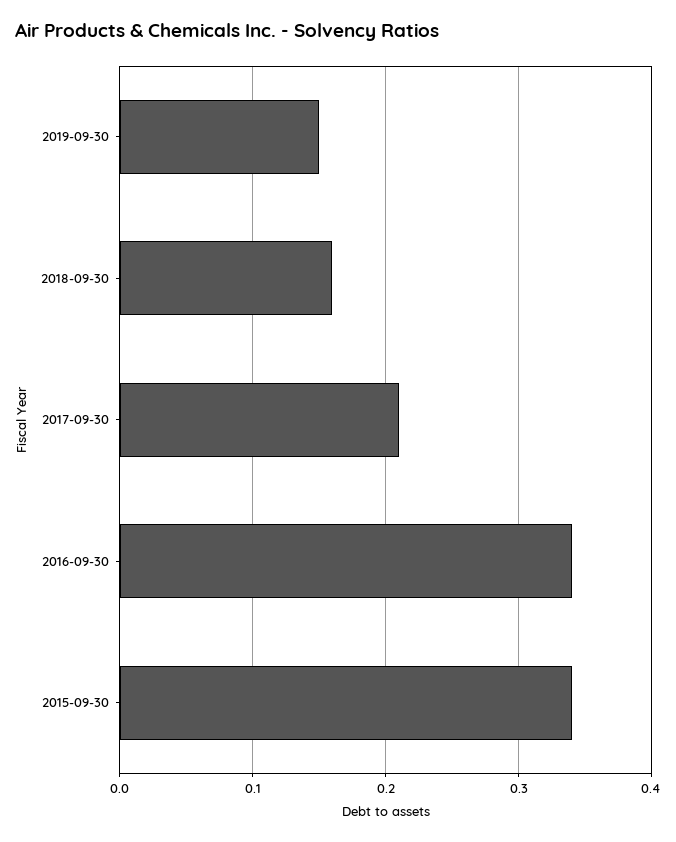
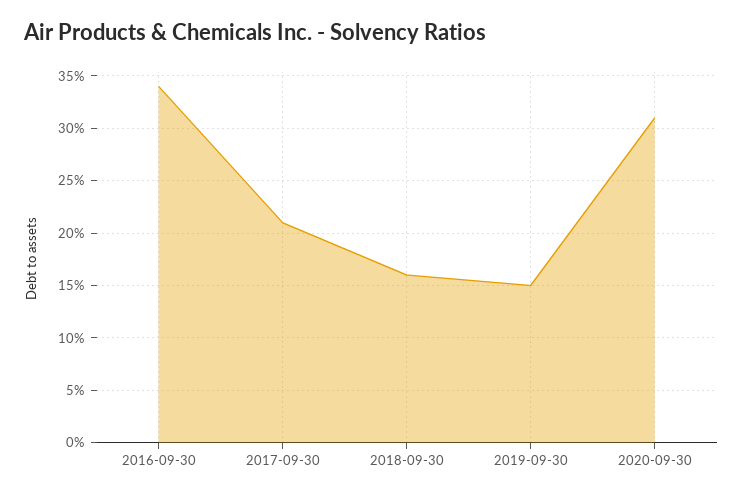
2015-09-30: 0.34 -> none
2020-09-30: none -> 0.31

